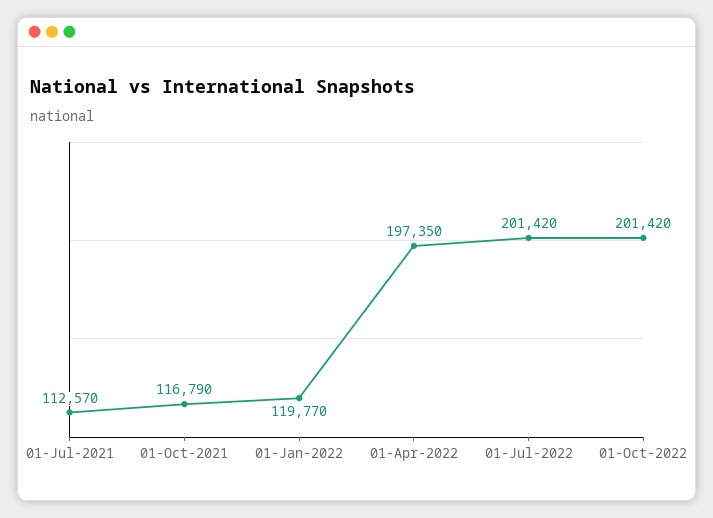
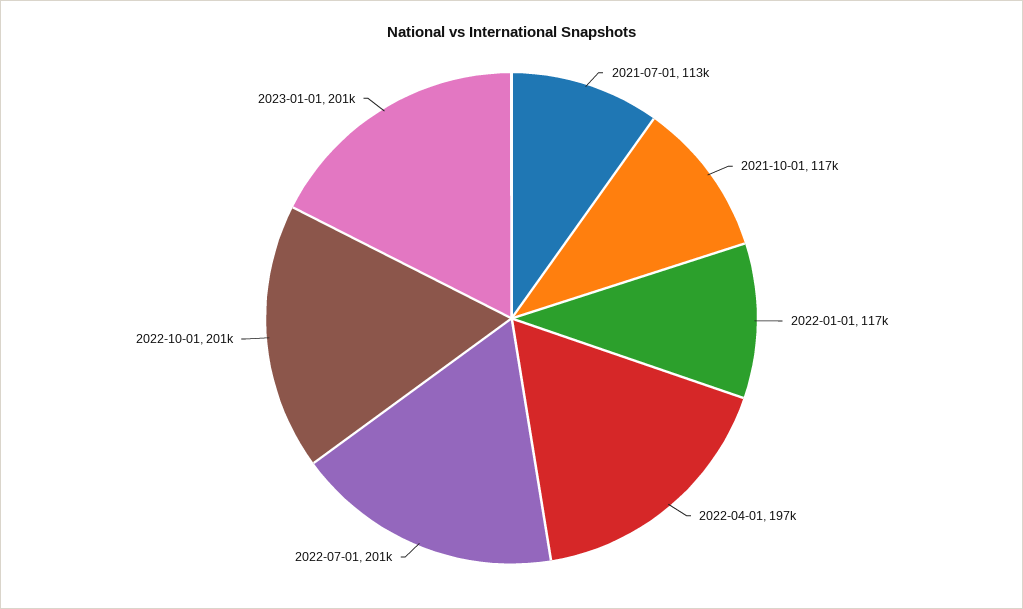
01-Jan-2022: 119770 -> 117000
2023-01-01: none -> 201000

